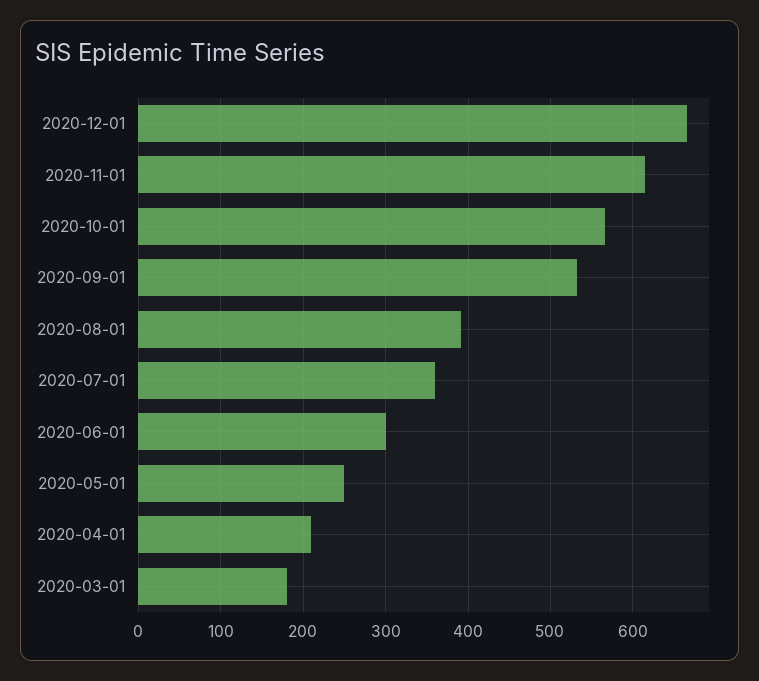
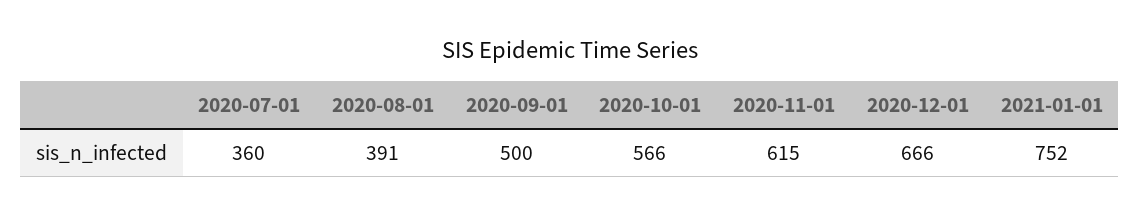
2020-09-01: 530 -> 500
2020-06-01: 300 -> none
2020-05-01: 250 -> none
2020-04-01: 210 -> none
2020-03-01: 180 -> none
2021-01-01: none -> 752

